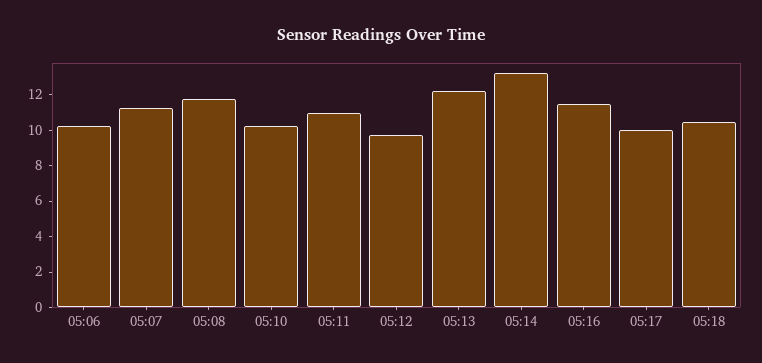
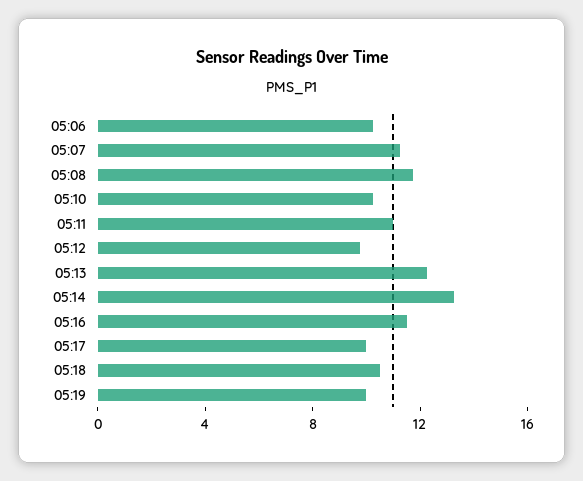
05:19: none -> 10

